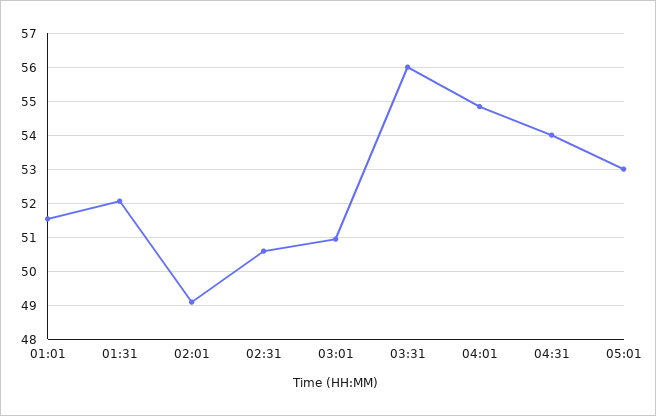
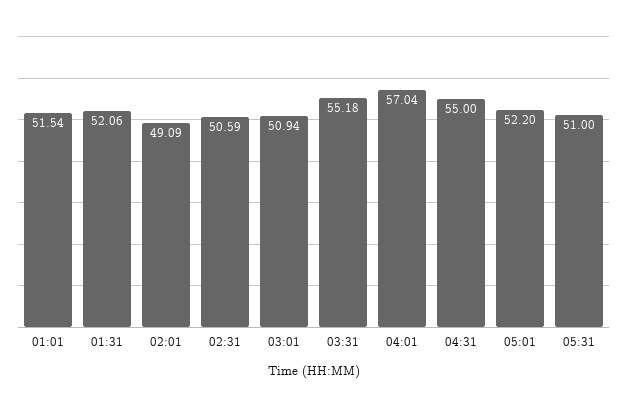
03:31: 56 -> 55.18
04:01: 54.8 -> 57.04
04:31: 54 -> 55
05:01: 53 -> 52.2
05:31: none -> 51

